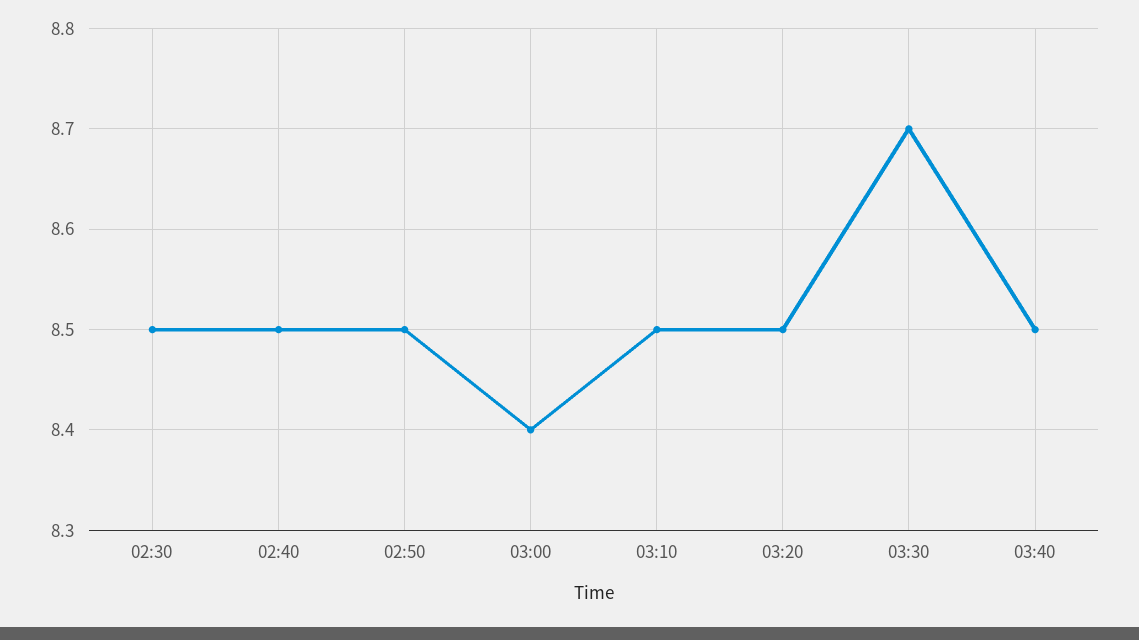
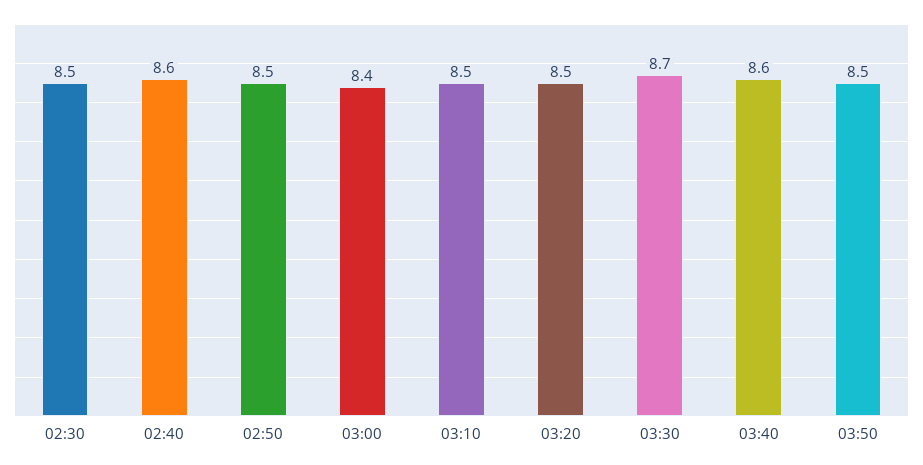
02:40: 8.5 -> 8.6
03:40: 8.5 -> 8.6
03:50: none -> 8.5

